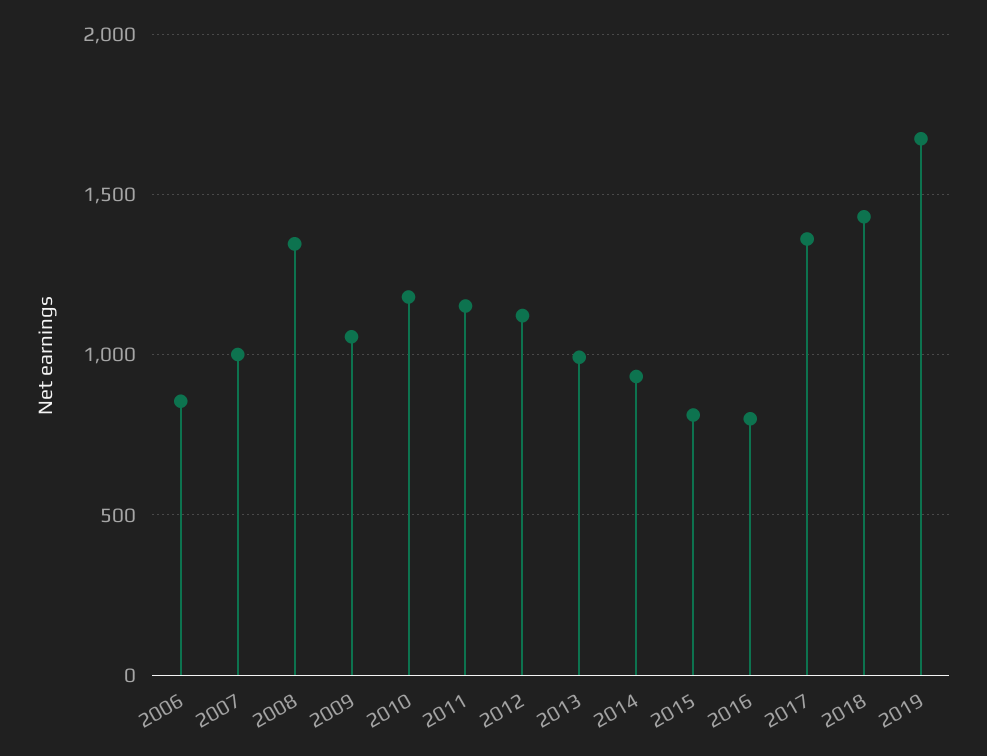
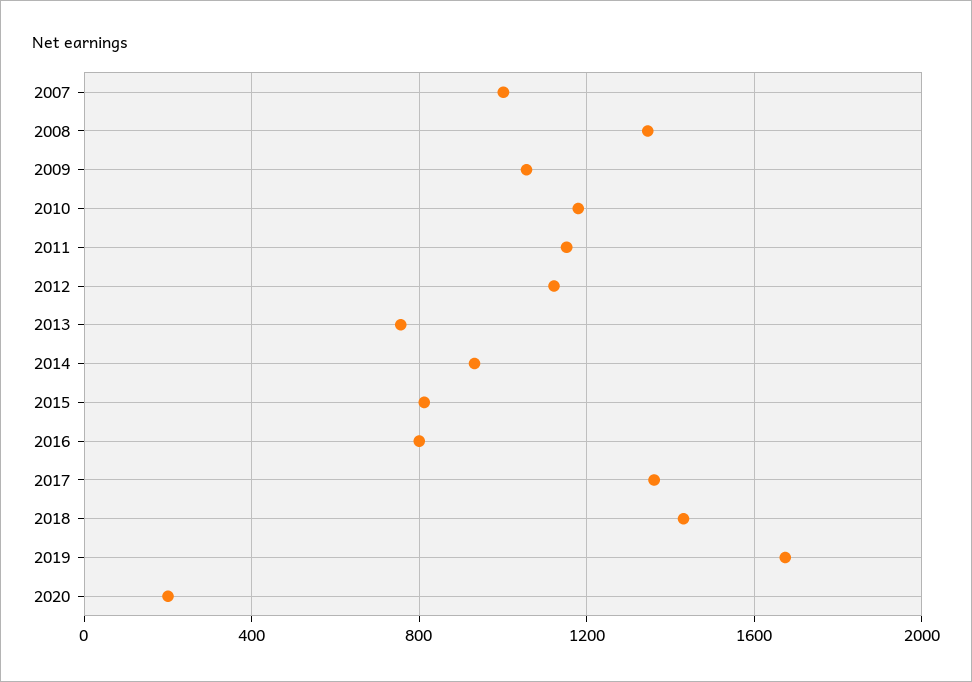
2006: 850 -> none
2013: 1000 -> 750
2020: none -> 200

